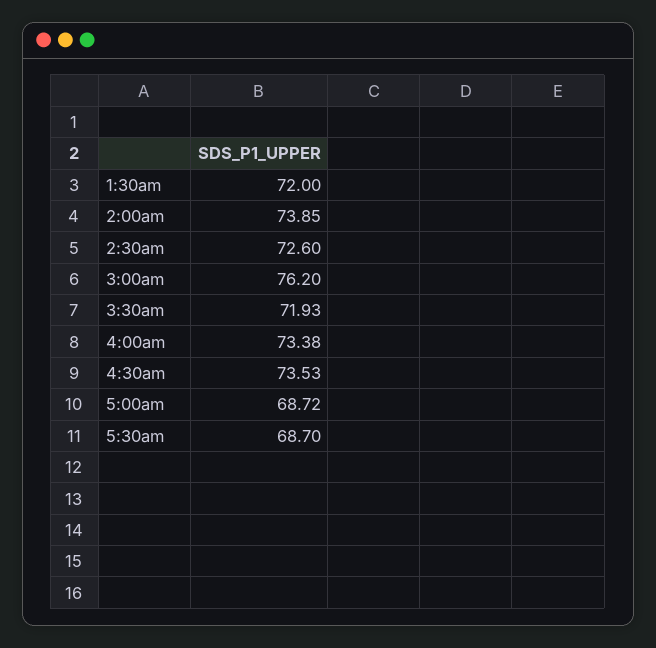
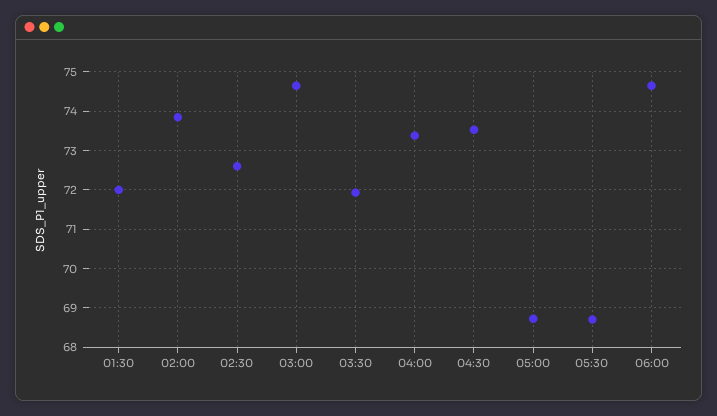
3:00am: 76.2 -> 74.6
06:00: none -> 74.6

